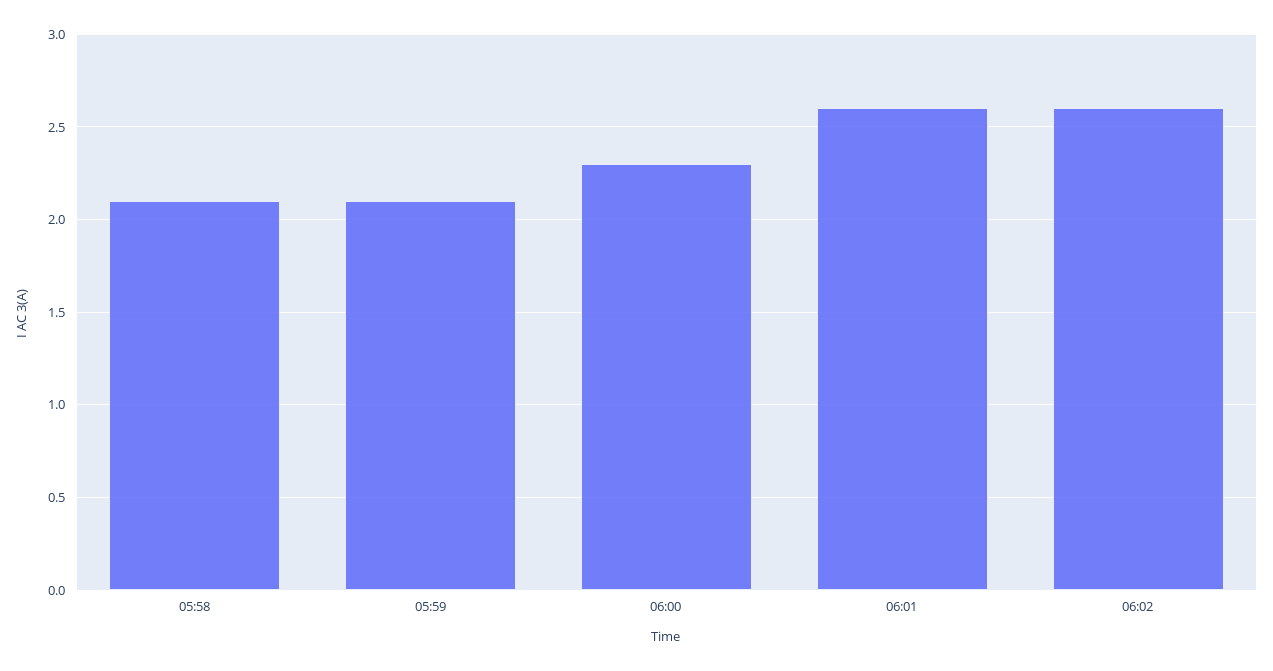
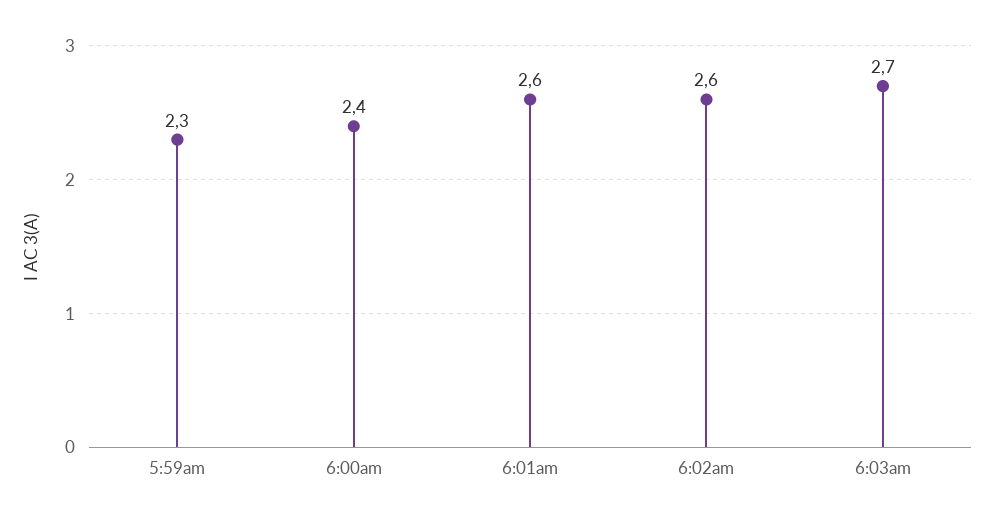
05:58: 2.1 -> none
05:59: 2.1 -> 2.3
06:00: 2.3 -> 2.4
6:03am: none -> 2.7

